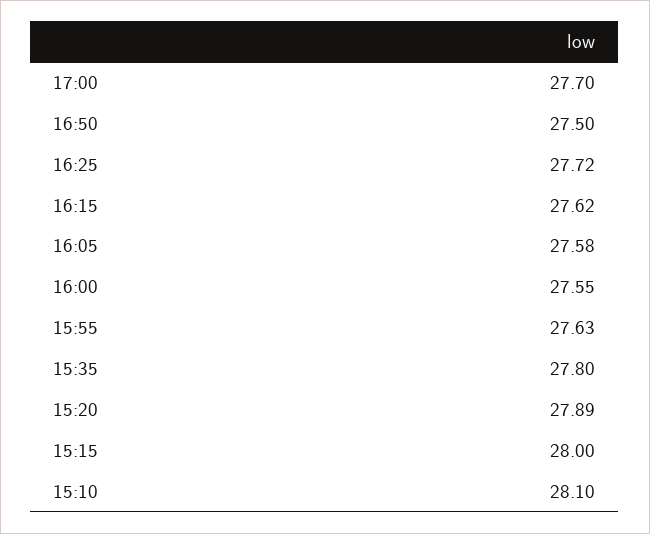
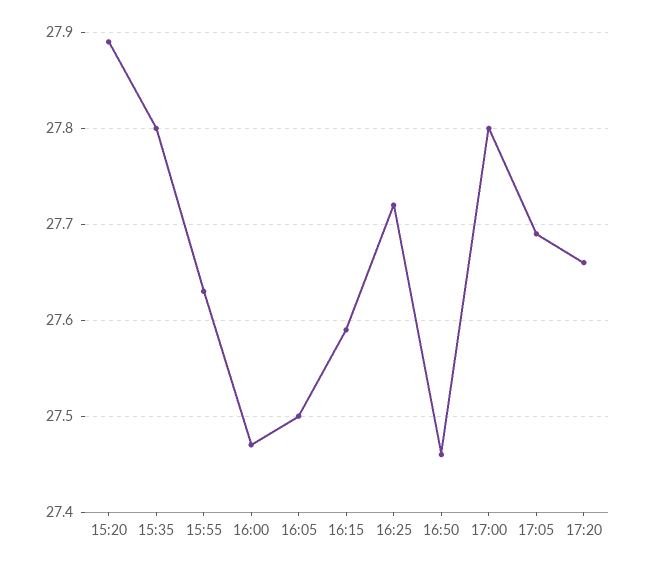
17:00: 27.7 -> 27.8
16:50: 27.5 -> 27.46
16:15: 27.62 -> 27.59
16:05: 27.58 -> 27.5
16:00: 27.55 -> 27.47
15:15: 28 -> none
15:10: 28.1 -> none
17:05: none -> 27.69
17:20: none -> 27.66

